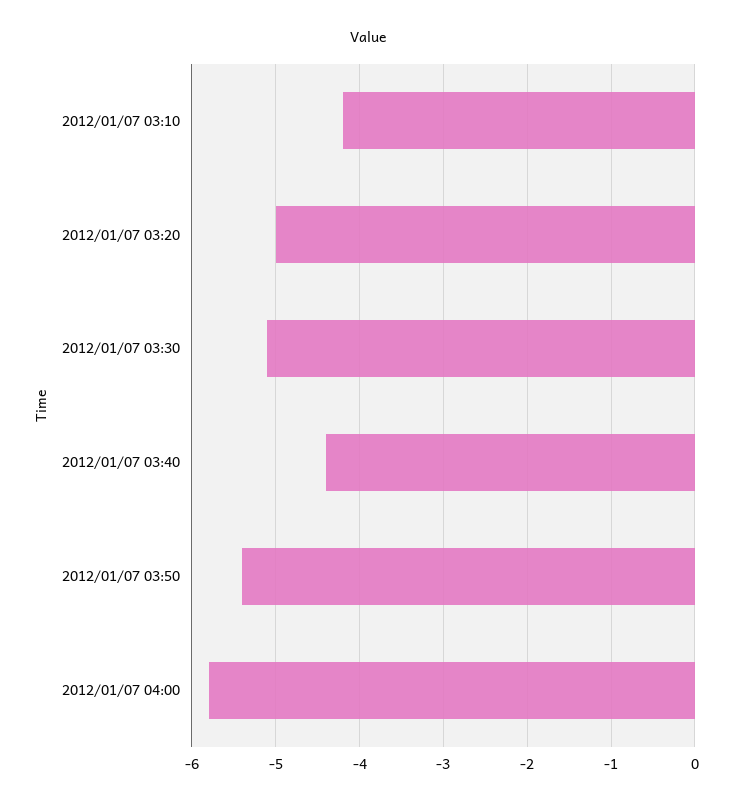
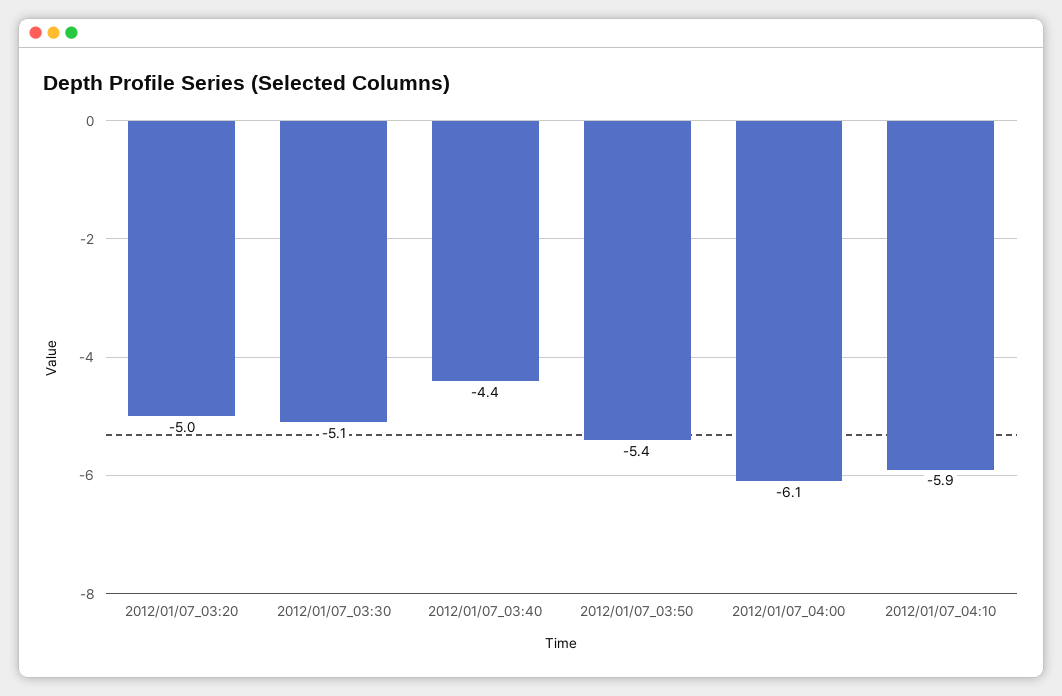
2012/01/07 03:10: -4.2 -> none
2012/01/07 04:00: -5.8 -> -6.1
2012/01/07_04:10: none -> -5.9

